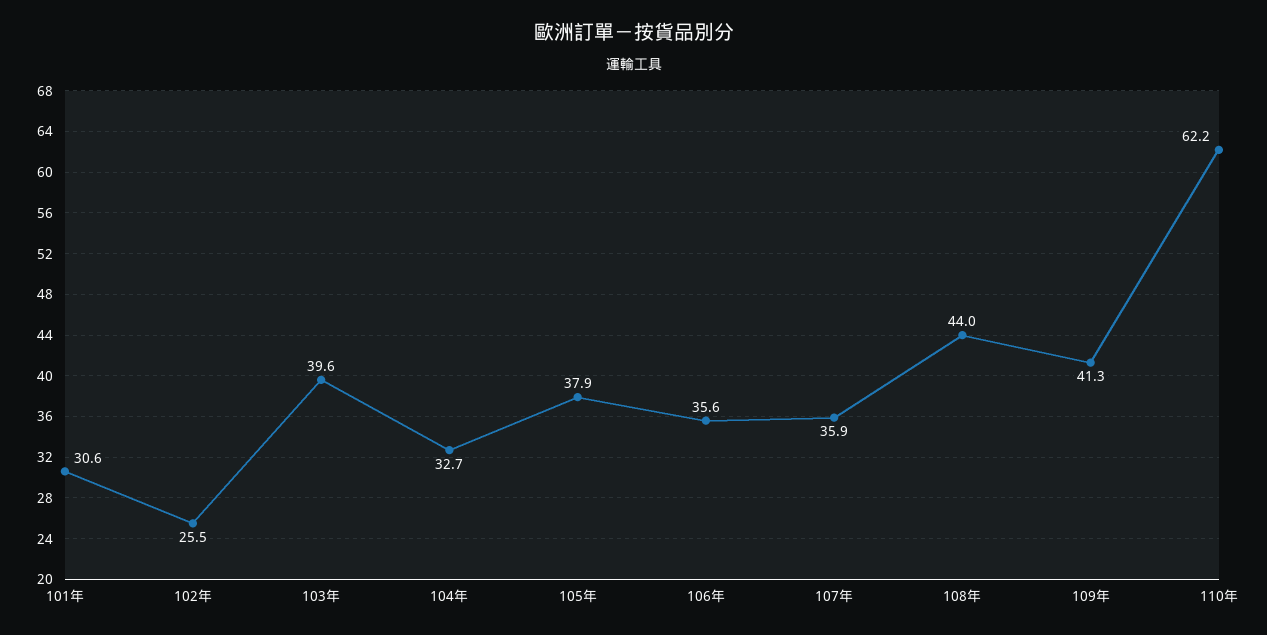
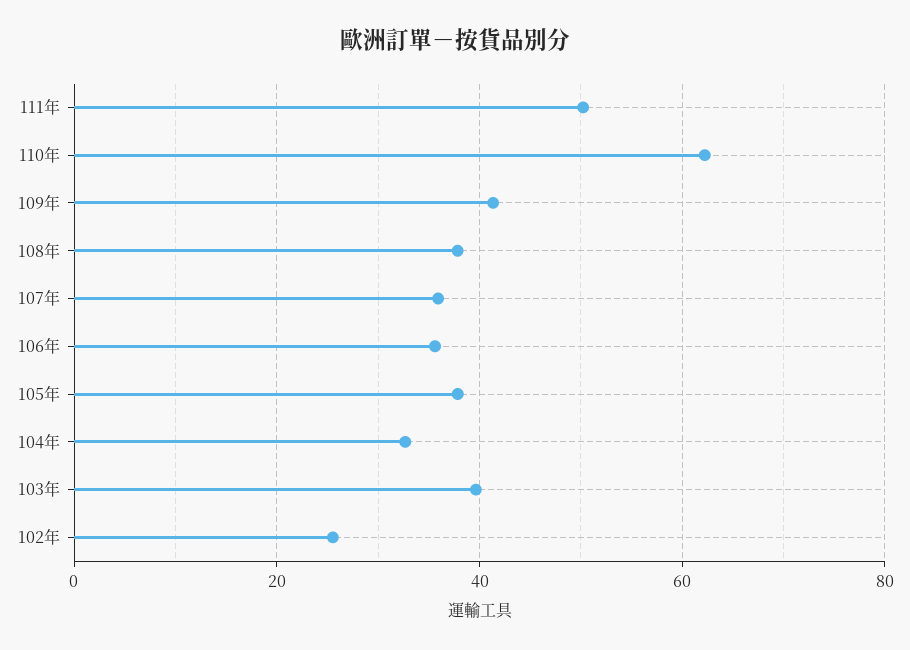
101年: 30.6 -> none
108年: 44 -> 38
111年: none -> 50

